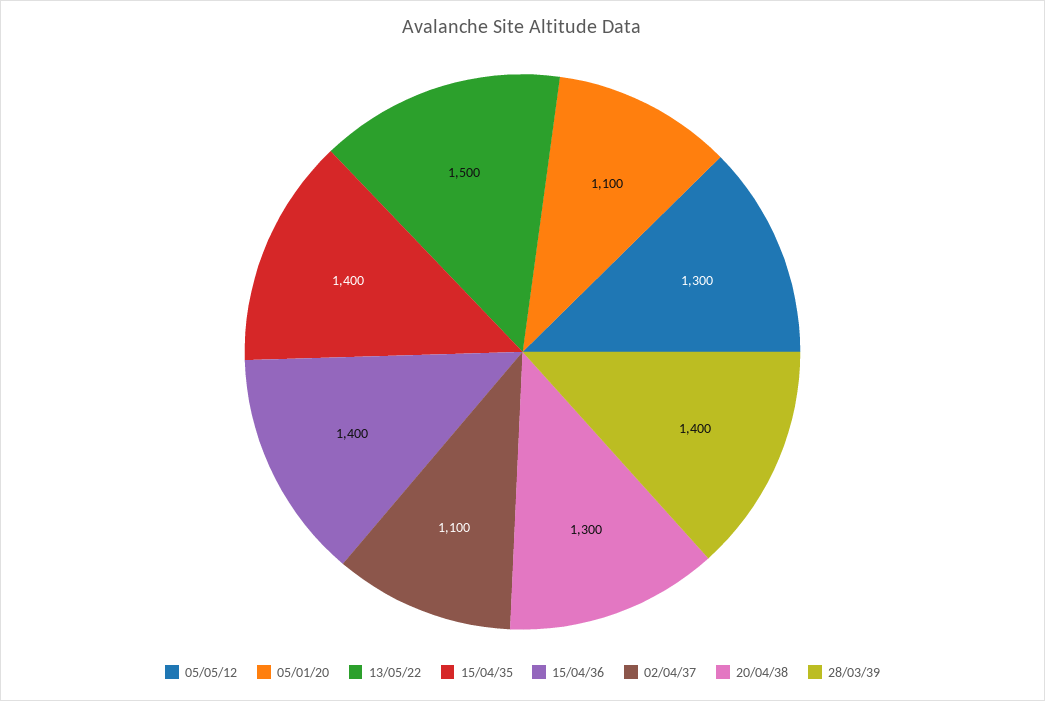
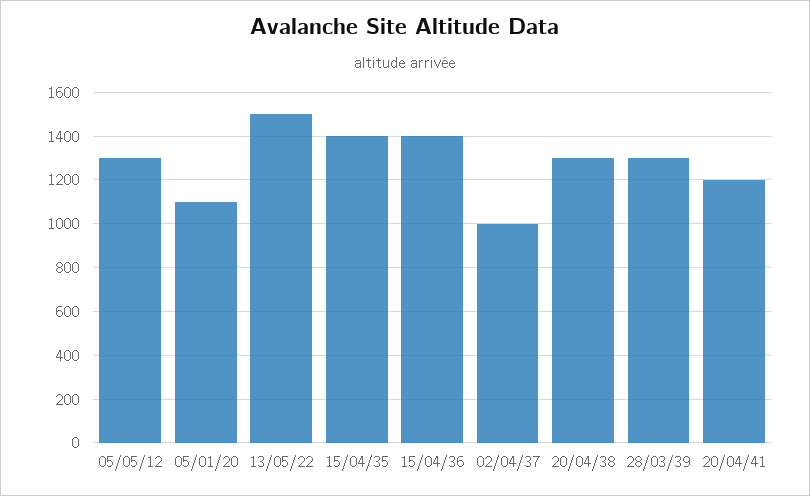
02/04/37: 1100 -> 1000
28/03/39: 1400 -> 1300
20/04/41: none -> 1200

